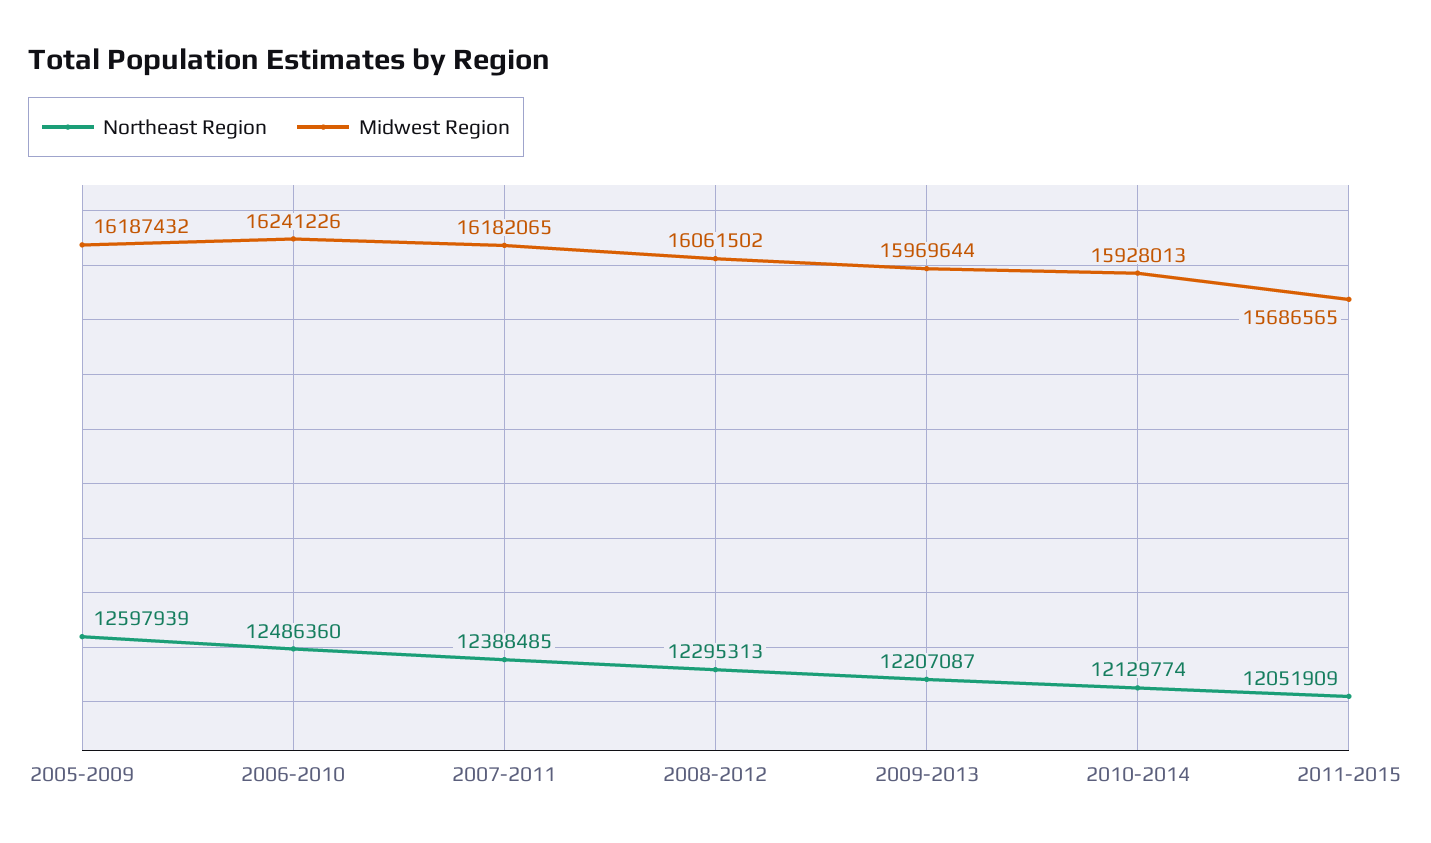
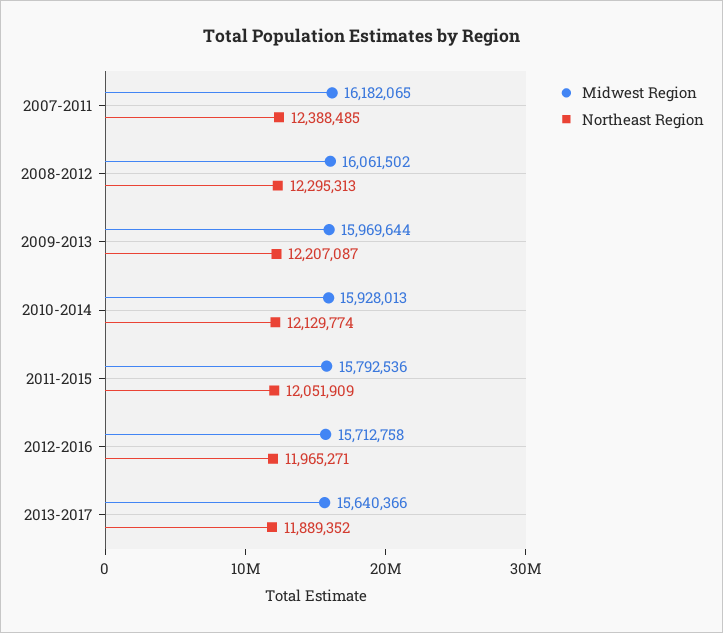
Northeast Region, 2005-2009: 12597939 -> none
Midwest Region, 2005-2009: 16187432 -> none
Northeast Region, 2006-2010: 12486360 -> none
Midwest Region, 2006-2010: 16241226 -> none
Midwest Region, 2011-2015: 15686565 -> 15792536
Midwest Region, 2012-2016: none -> 15712758
Northeast Region, 2012-2016: none -> 11965271
Midwest Region, 2013-2017: none -> 15640366
Northeast Region, 2013-2017: none -> 11889352

